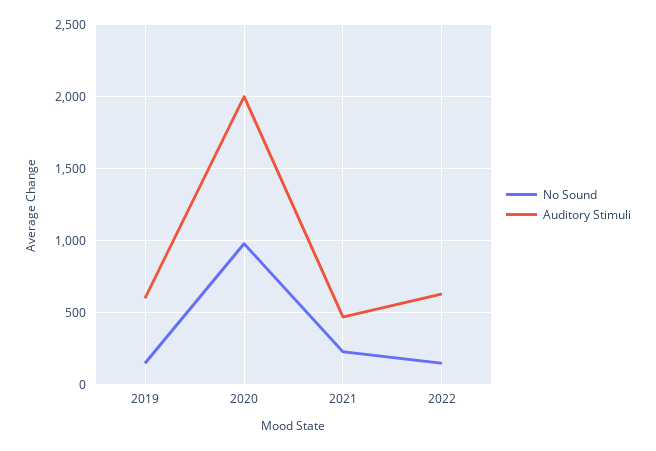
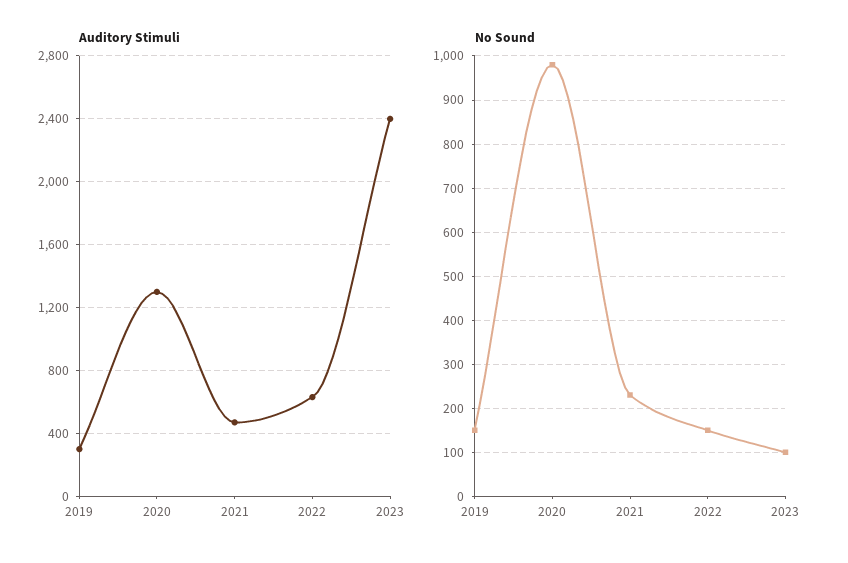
Auditory Stimuli, 2019: 600 -> 300
Auditory Stimuli, 2020: 2000 -> 1300
Auditory Stimuli, 2023: none -> 2400
No Sound, 2023: none -> 100

